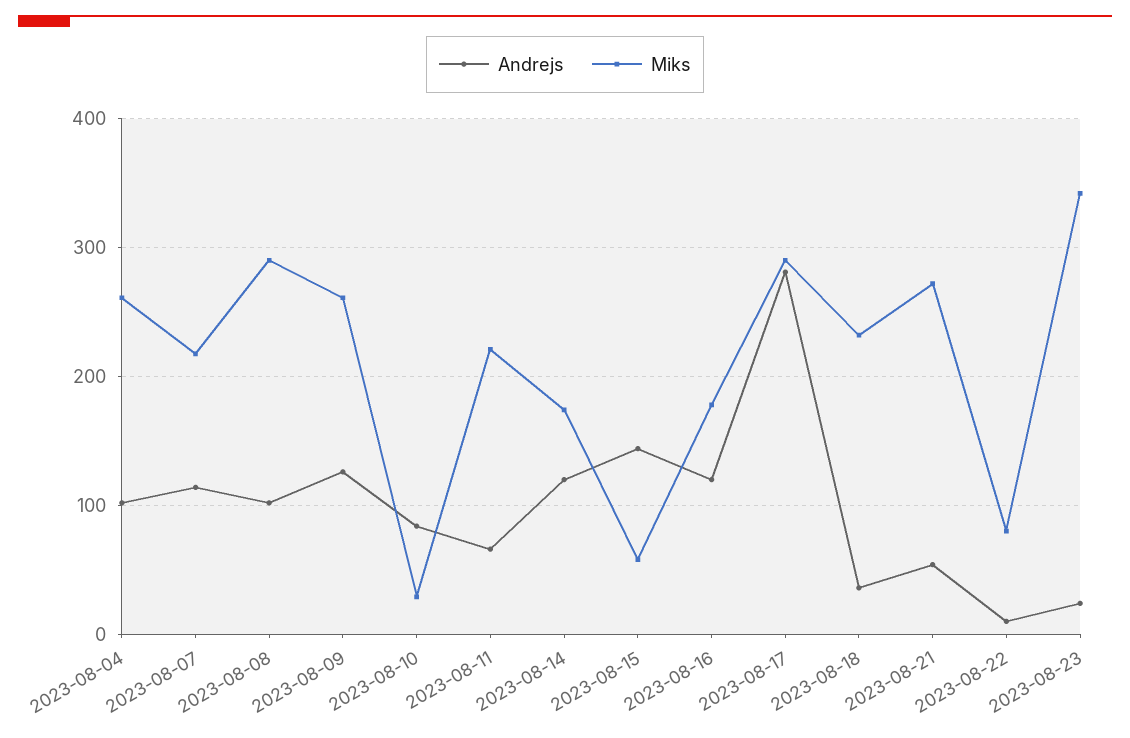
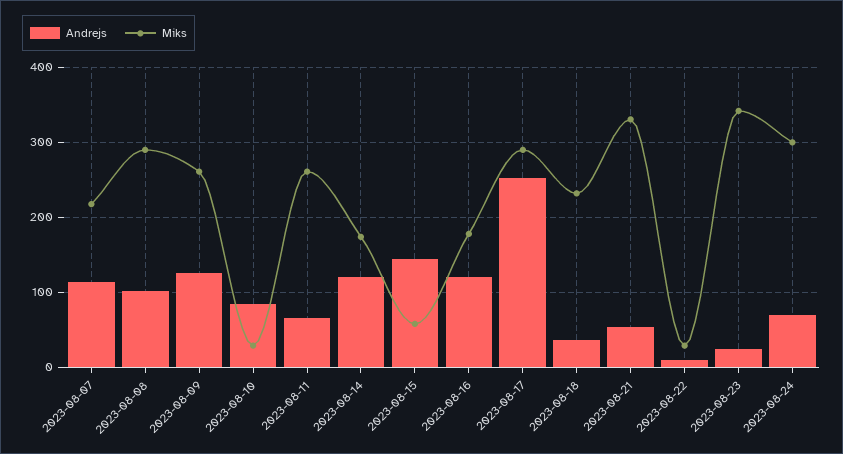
Andrejs, 2023-08-04: 100 -> none
Miks, 2023-08-04: 260 -> none
Miks, 2023-08-11: 220 -> 260
Andrejs, 2023-08-17: 280 -> 250
Miks, 2023-08-21: 270 -> 330
Miks, 2023-08-22: 80 -> 30
Andrejs, 2023-08-24: none -> 70
Miks, 2023-08-24: none -> 300

